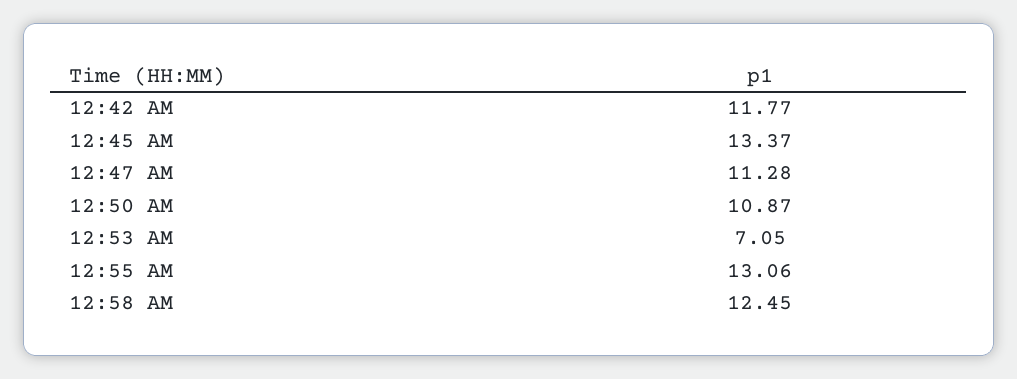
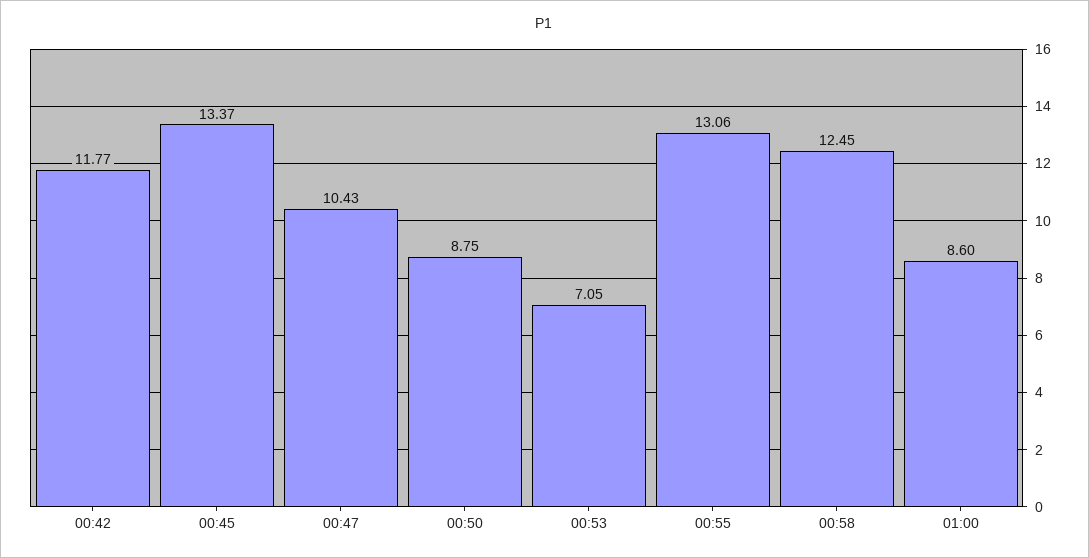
12:47 AM: 11.28 -> 10.43
12:50 AM: 10.87 -> 8.75
01:00: none -> 8.6

